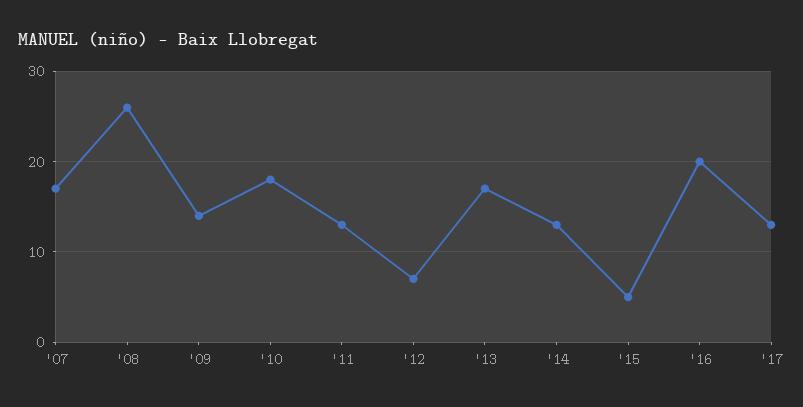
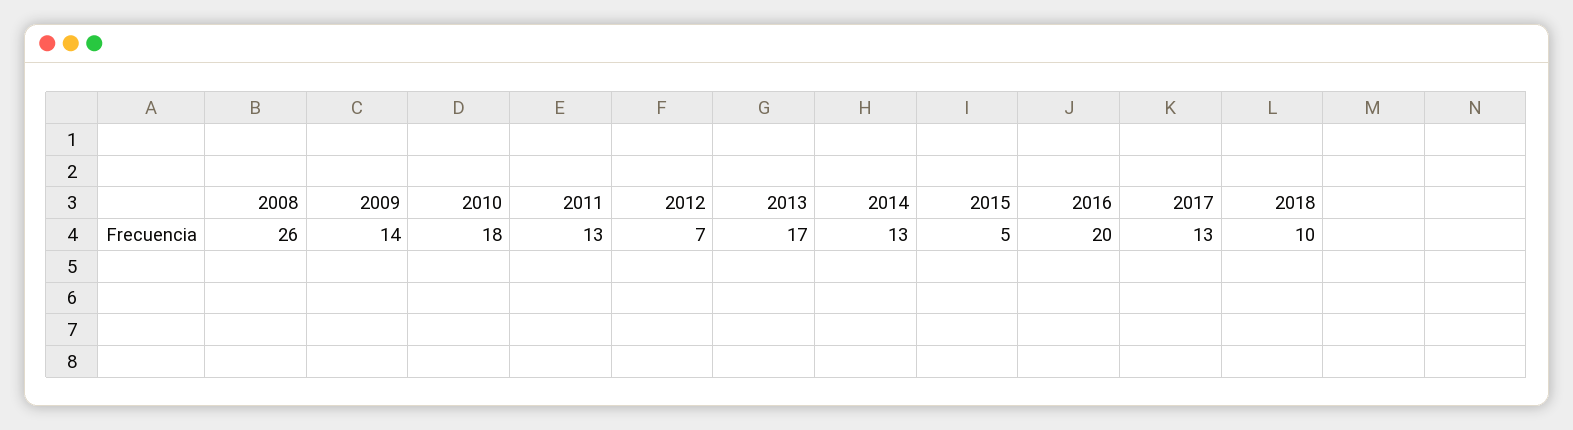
'07: 17 -> none
2018: none -> 10

